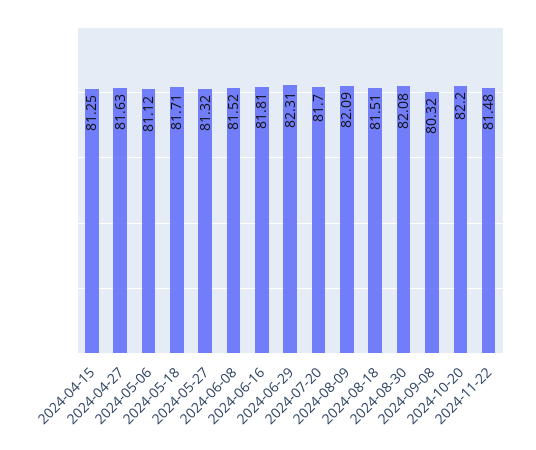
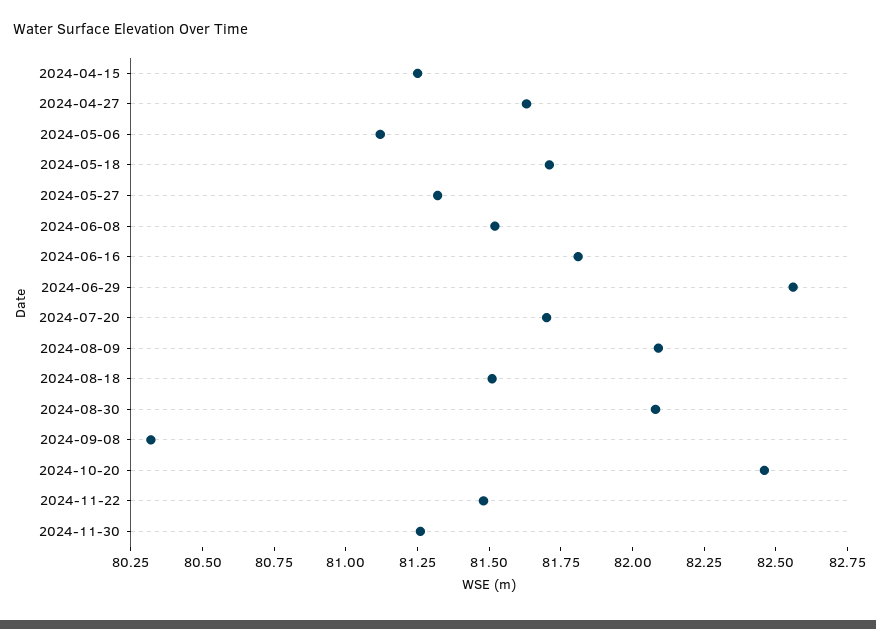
2024-06-29: 82.31 -> 82.55
2024-10-20: 82.2 -> 82.45
2024-11-30: none -> 81.25

